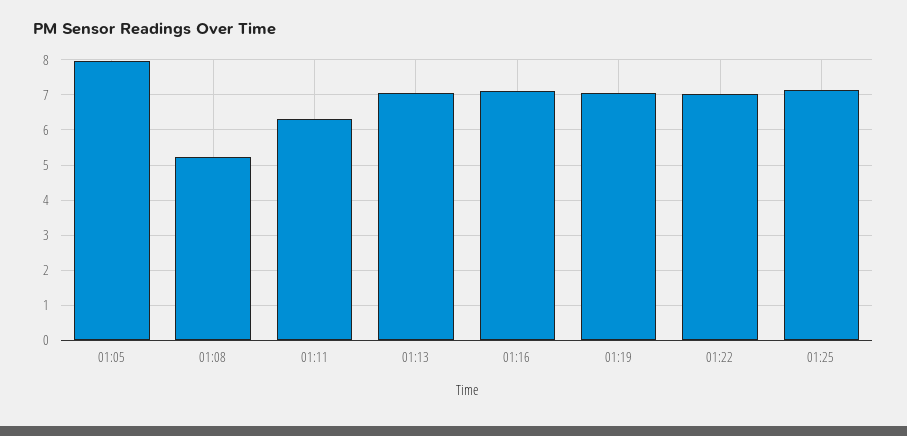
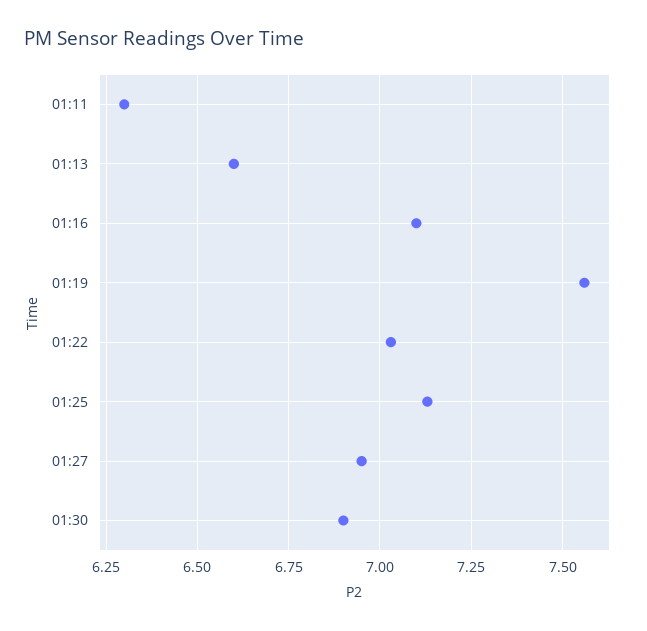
01:05: 8 -> none
01:08: 5.2 -> none
01:13: 7 -> 6.6
01:19: 7 -> 7.55
01:27: none -> 6.95
01:30: none -> 6.9

